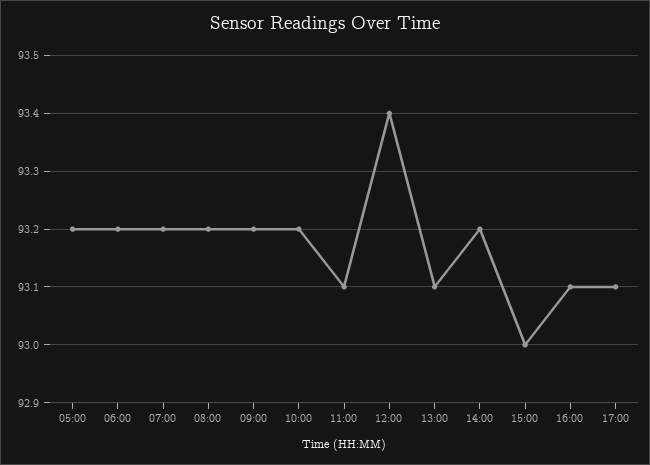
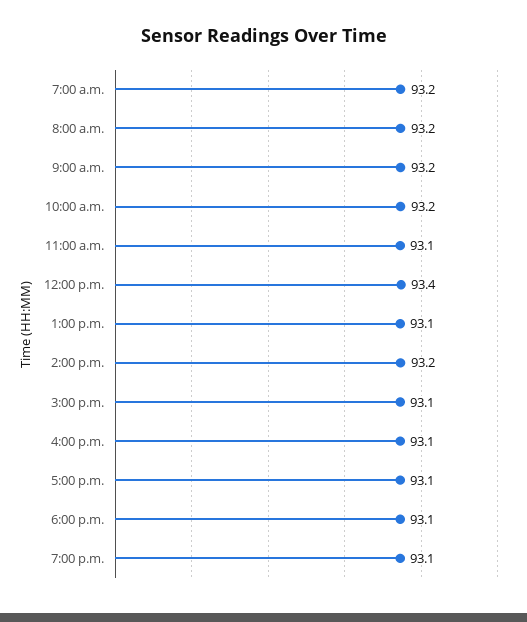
05:00: 93.2 -> none
06:00: 93.2 -> none
15:00: 93 -> 93.1
6:00 p.m.: none -> 93.1
7:00 p.m.: none -> 93.1

